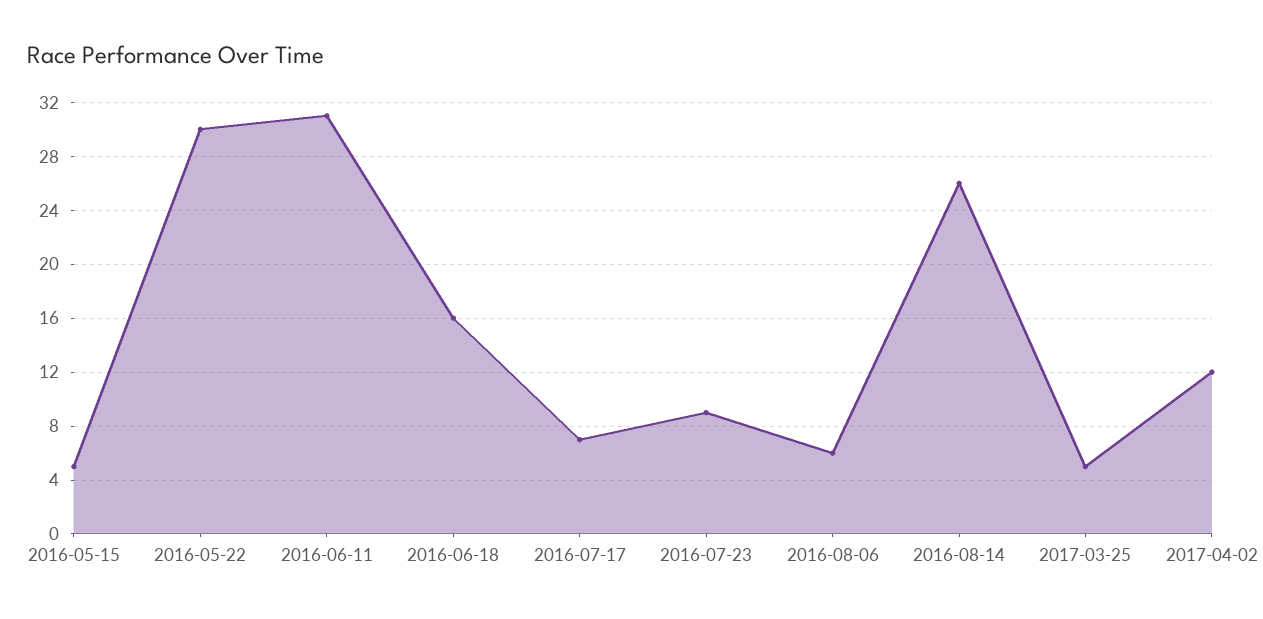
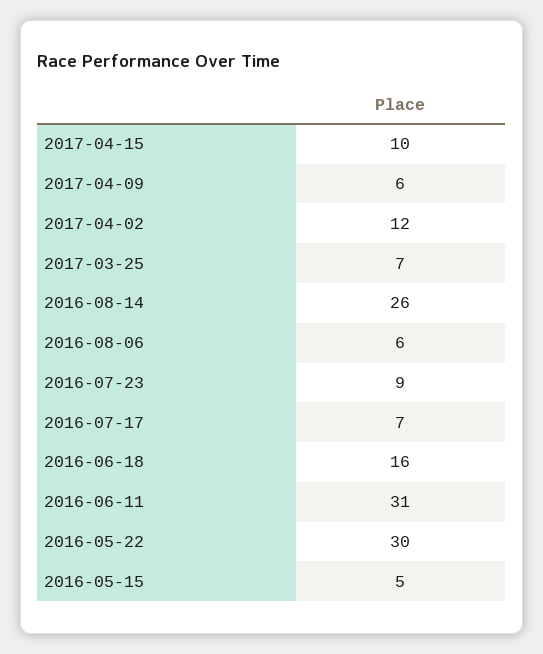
2017-03-25: 5 -> 7
2017-04-15: none -> 10
2017-04-09: none -> 6

